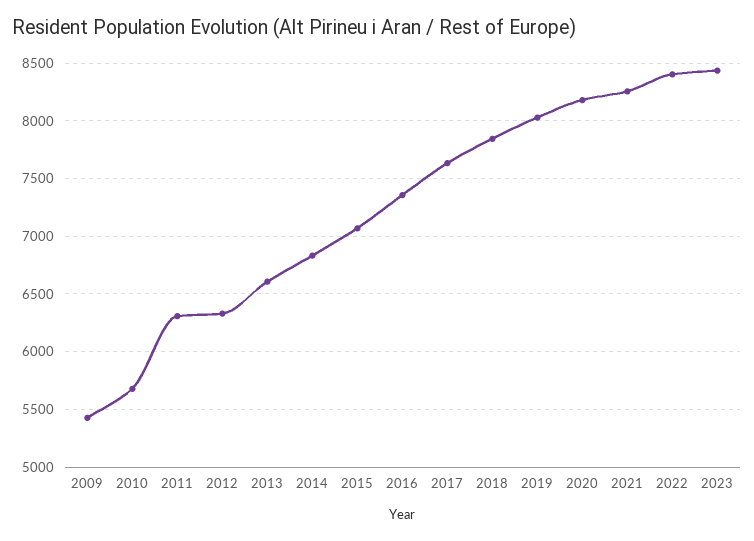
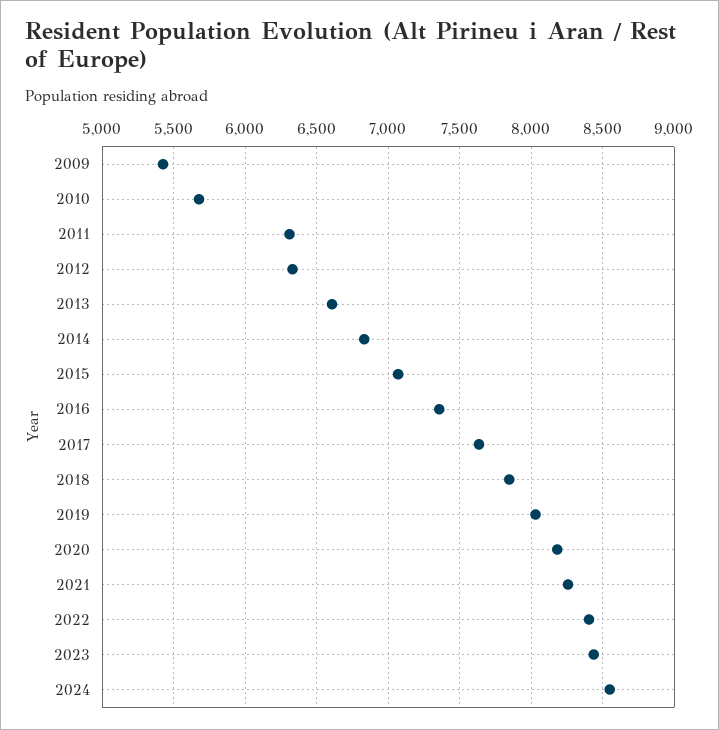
2024: none -> 8550

